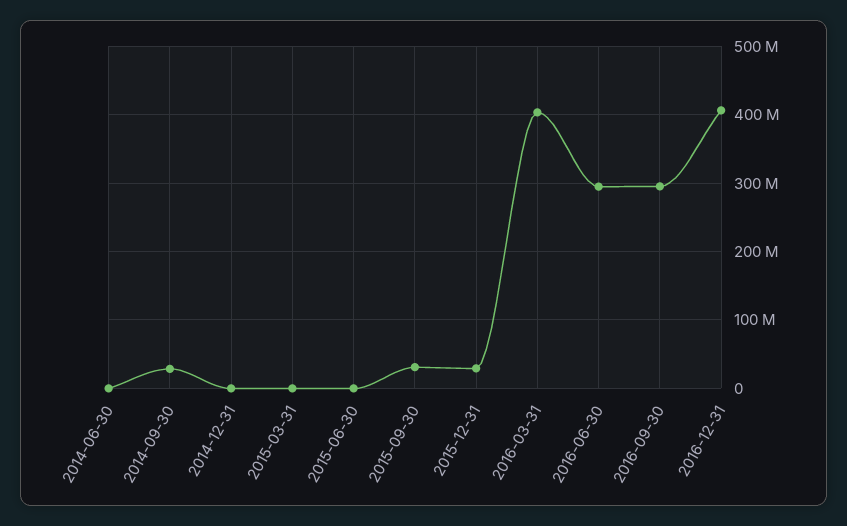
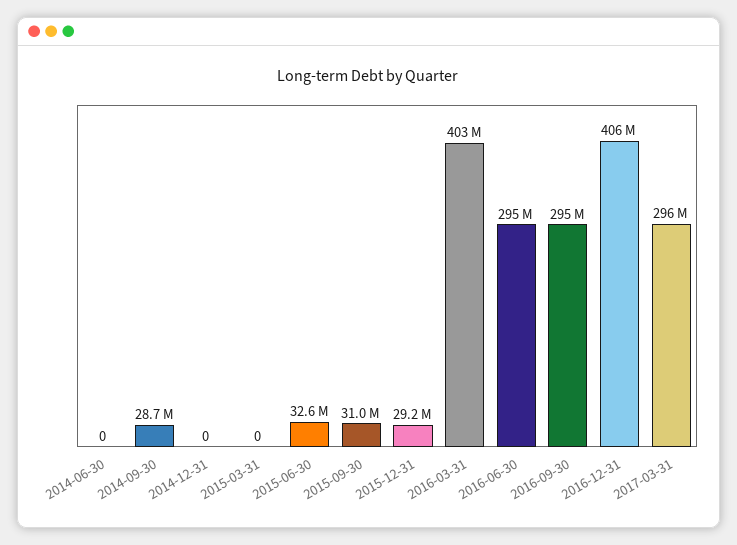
2015-06-30: 0 -> 32600000
2017-03-31: none -> 296000000

